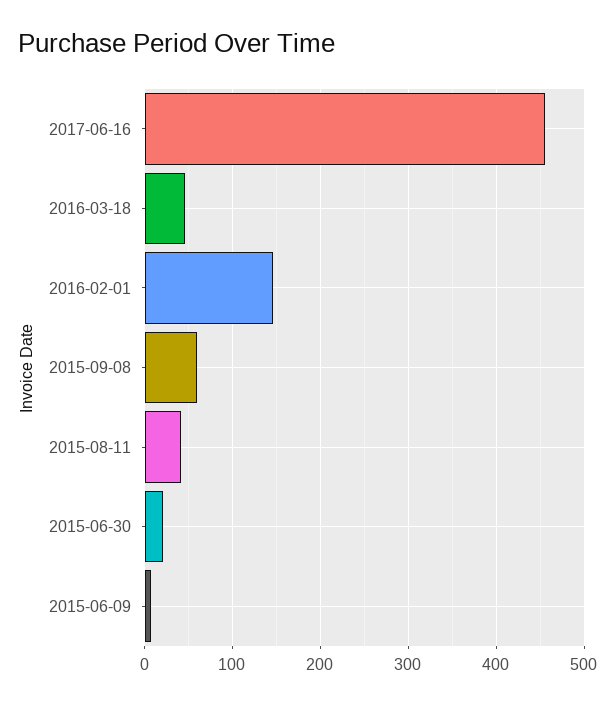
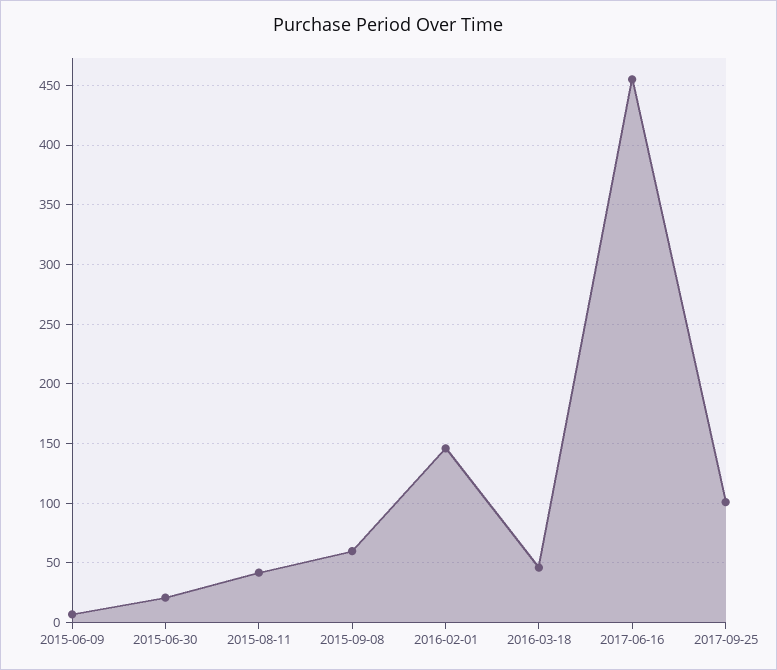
2017-09-25: none -> 100

